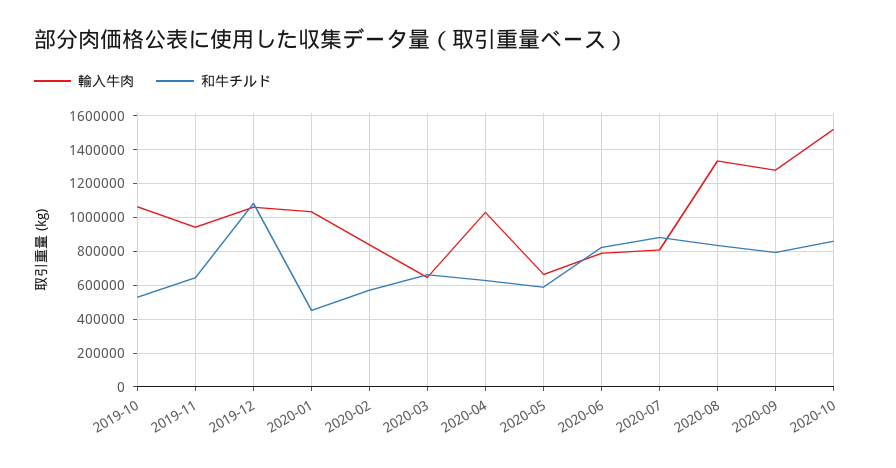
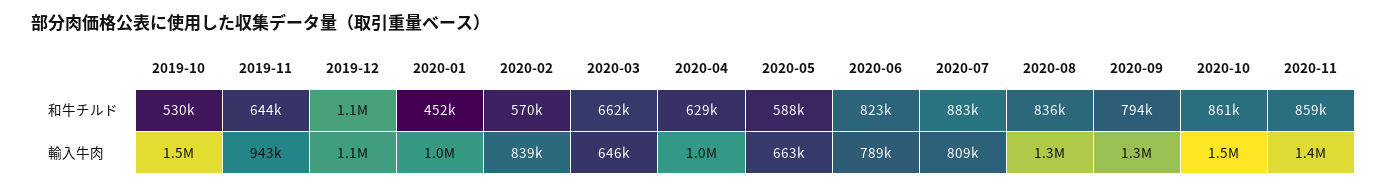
輸入牛肉, 2019-10: 1050000 -> 1500000
和牛チルド, 2020-11: none -> 859000
輸入牛肉, 2020-11: none -> 1400000

